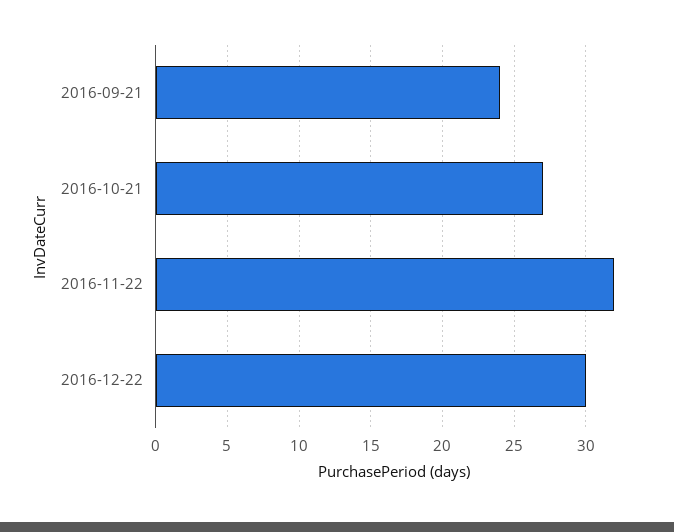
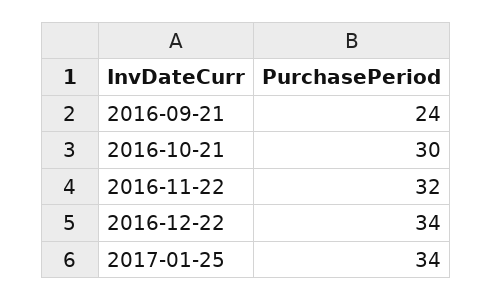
2016-10-21: 27 -> 30
2016-12-22: 30 -> 34
2017-01-25: none -> 34

